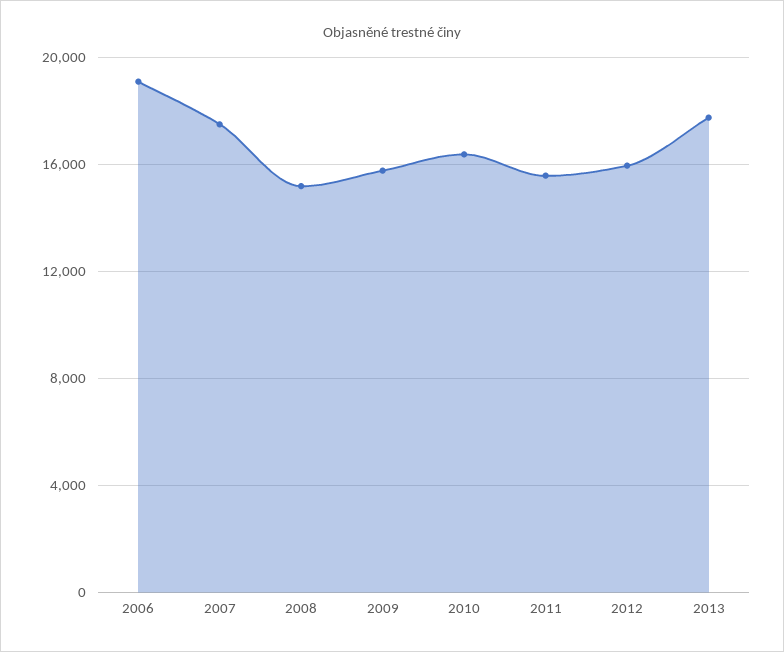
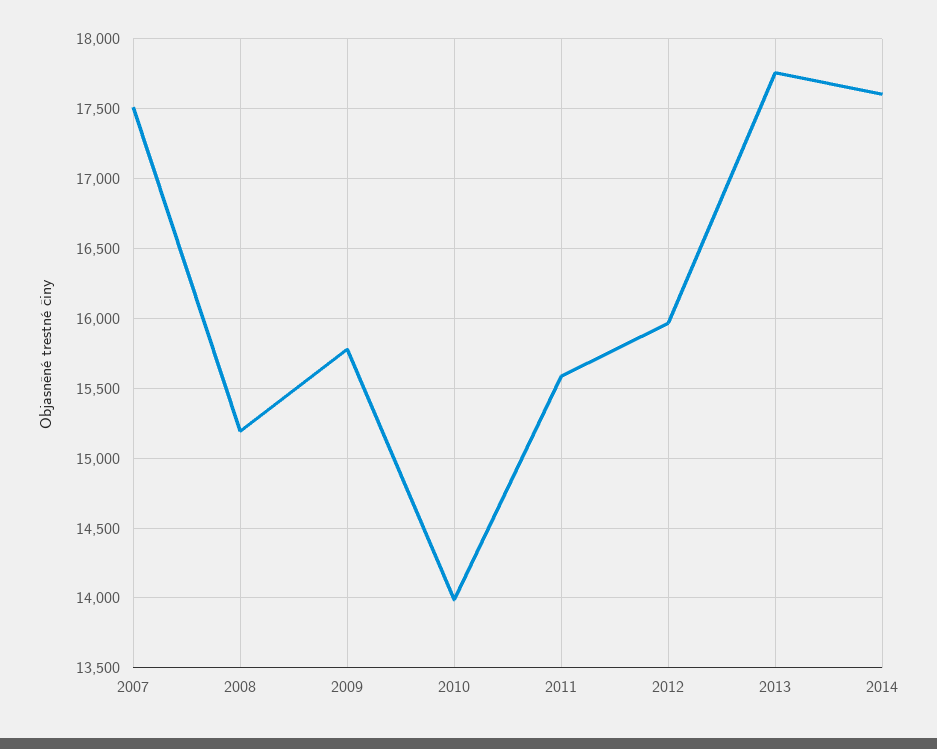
2006: 19000 -> none
2010: 16500 -> 14000
2014: none -> 17600

